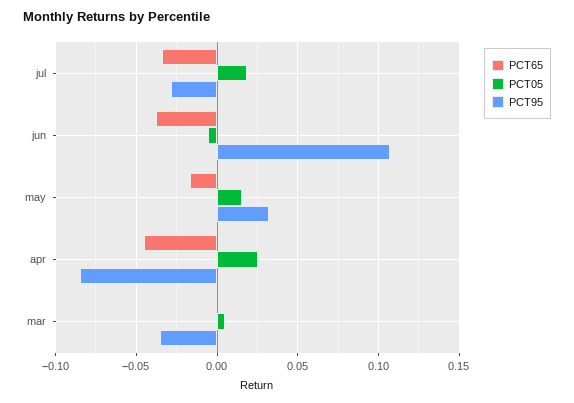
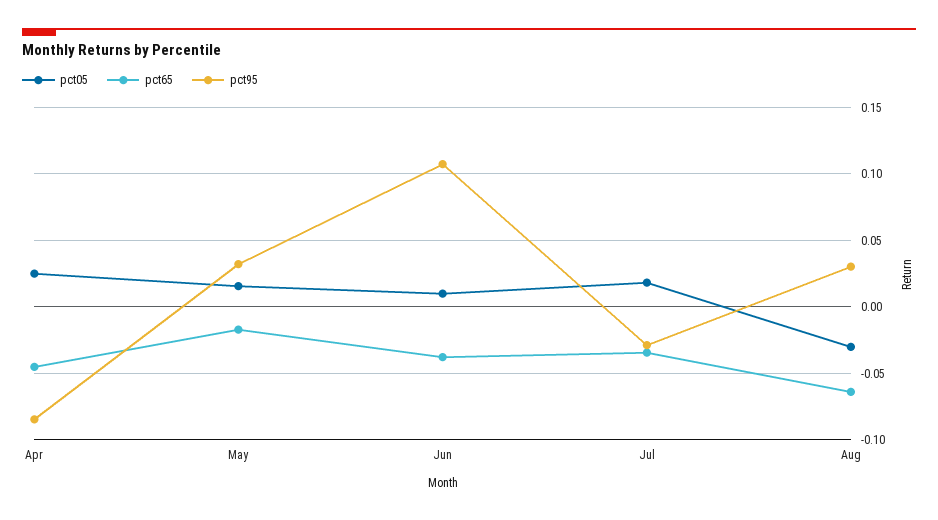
PCT05, jun: -0.005 -> 0.01
PCT65, mar: 0 -> none
PCT05, mar: 0.005 -> none
PCT95, mar: -0.035 -> none
PCT05, Aug: none -> -0.03
PCT65, Aug: none -> -0.065
PCT95, Aug: none -> 0.03

